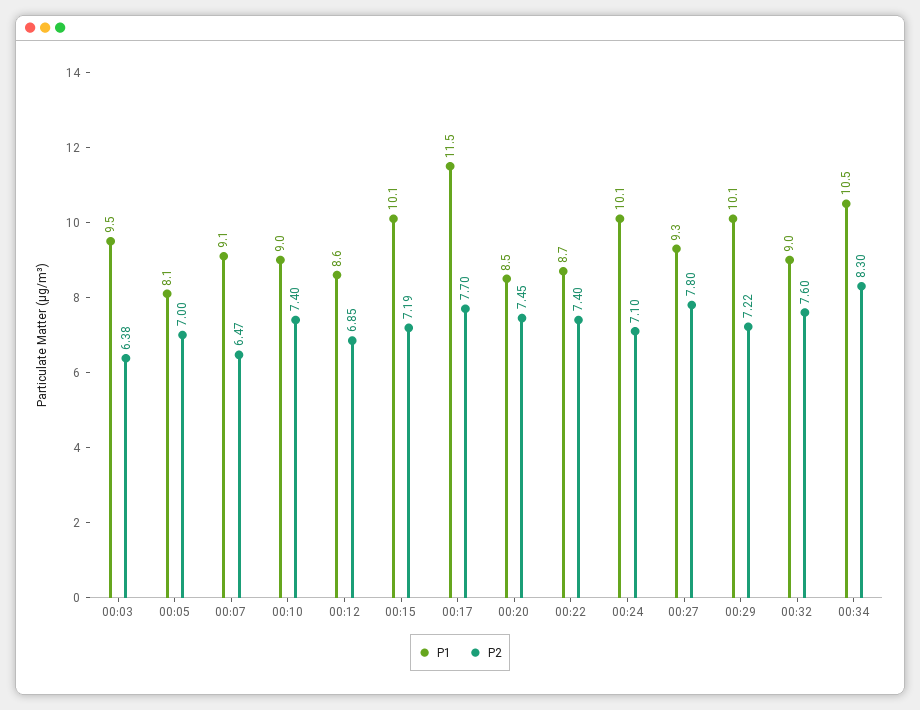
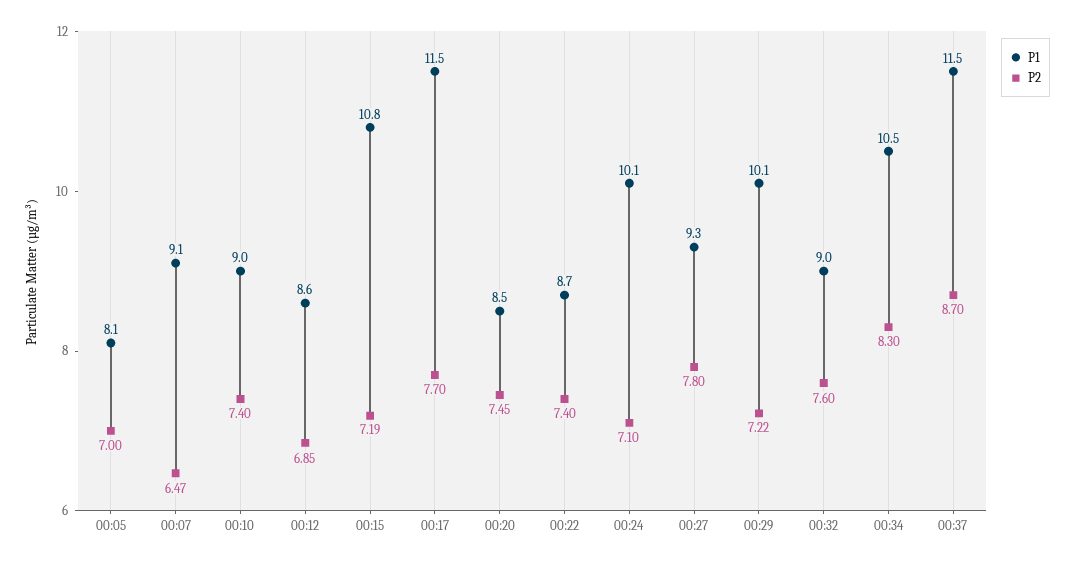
P1, 00:03: 9.5 -> none
P2, 00:03: 6.38 -> none
P1, 00:15: 10.1 -> 10.8
P1, 00:37: none -> 11.5
P2, 00:37: none -> 8.7

